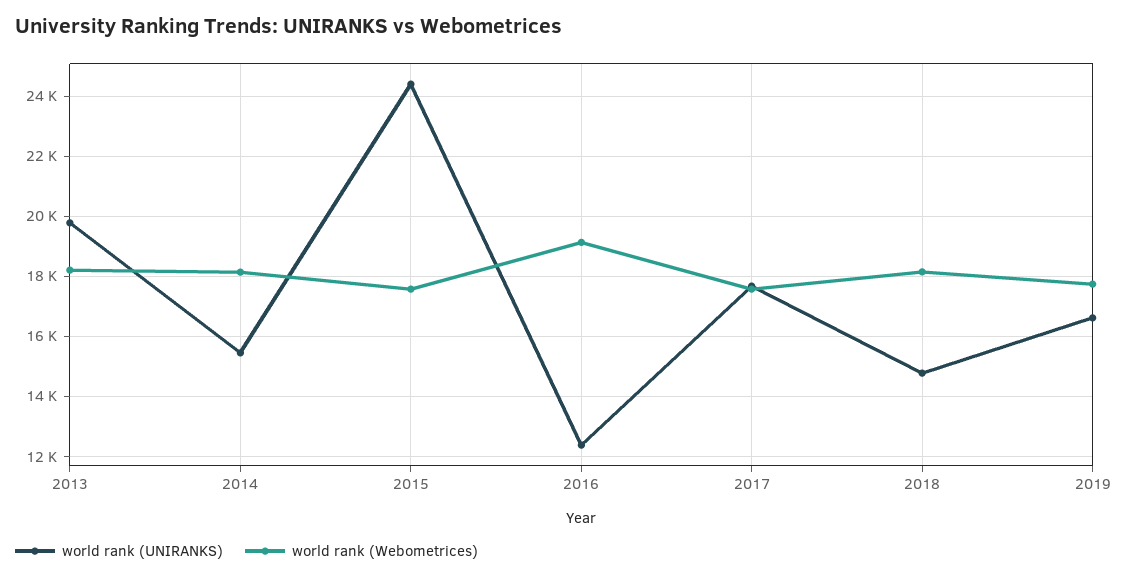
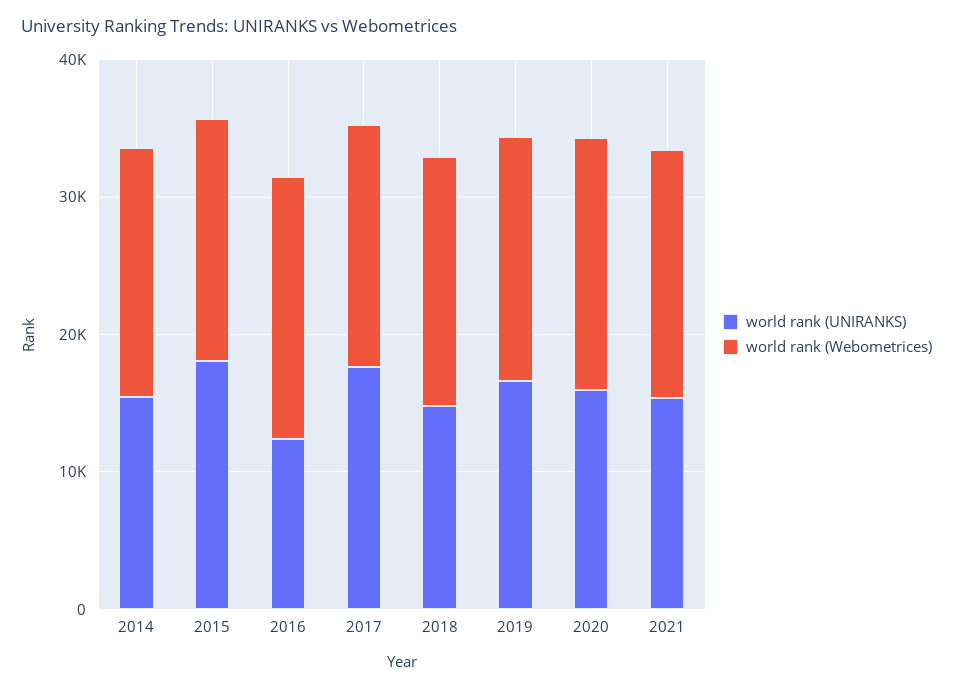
world rank (UNIRANKS), 2013: 19800 -> none
world rank (Webometrices), 2013: 18200 -> none
world rank (UNIRANKS), 2015: 24400 -> 18000
world rank (UNIRANKS), 2020: none -> 16000
world rank (Webometrices), 2020: none -> 18000
world rank (UNIRANKS), 2021: none -> 16000
world rank (Webometrices), 2021: none -> 18000

